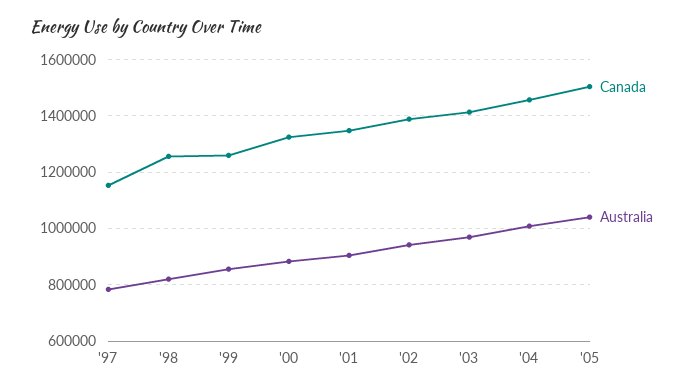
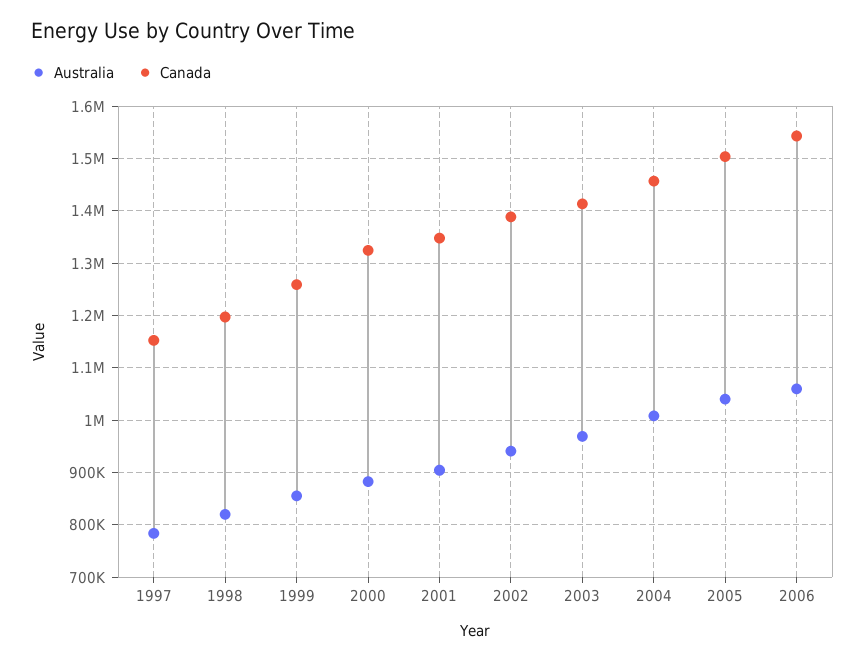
Canada, '98: 1250000 -> 1200000
Australia, 2006: none -> 1060000
Canada, 2006: none -> 1540000

